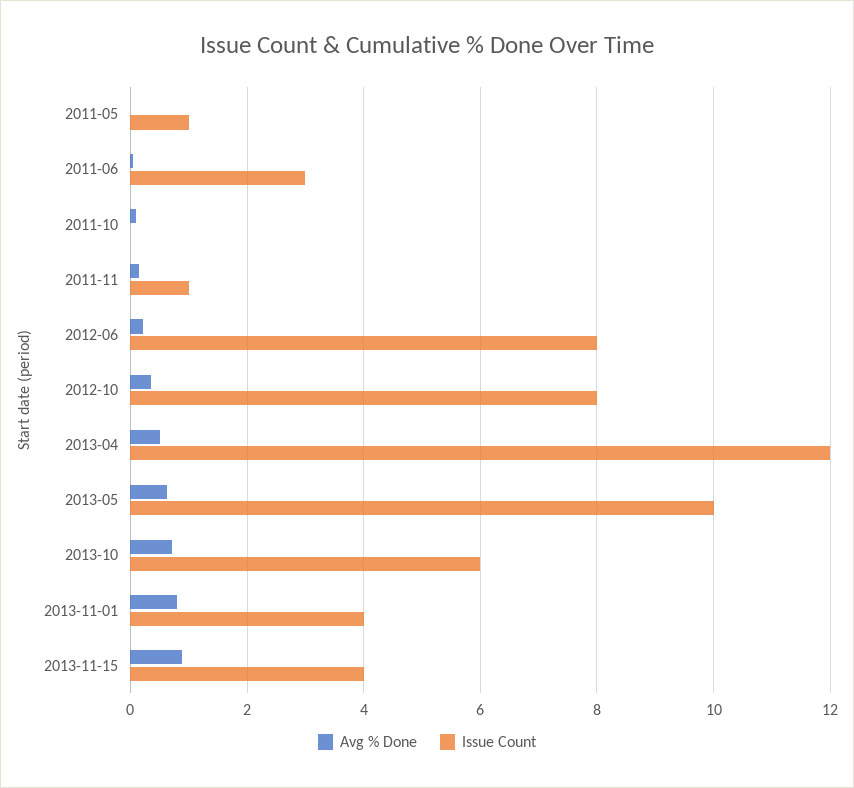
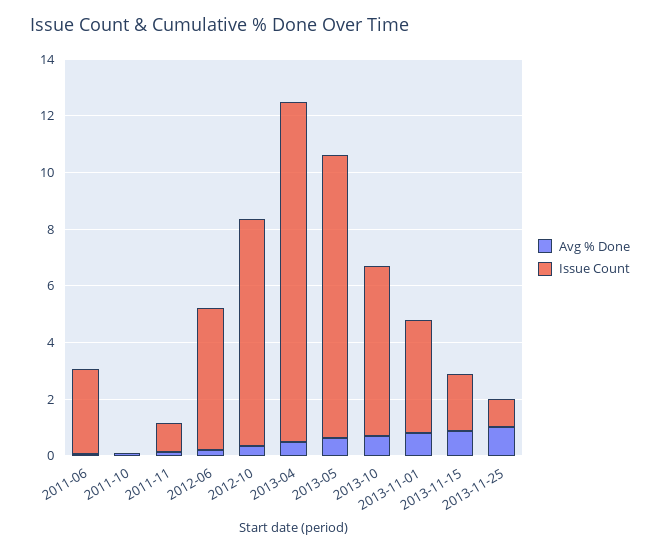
Avg % Done, 2011-05: 0 -> none
Issue Count, 2011-05: 1 -> none
Issue Count, 2012-06: 8 -> 5
Issue Count, 2013-11-15: 4 -> 2
Avg % Done, 2013-11-25: none -> 1
Issue Count, 2013-11-25: none -> 1

